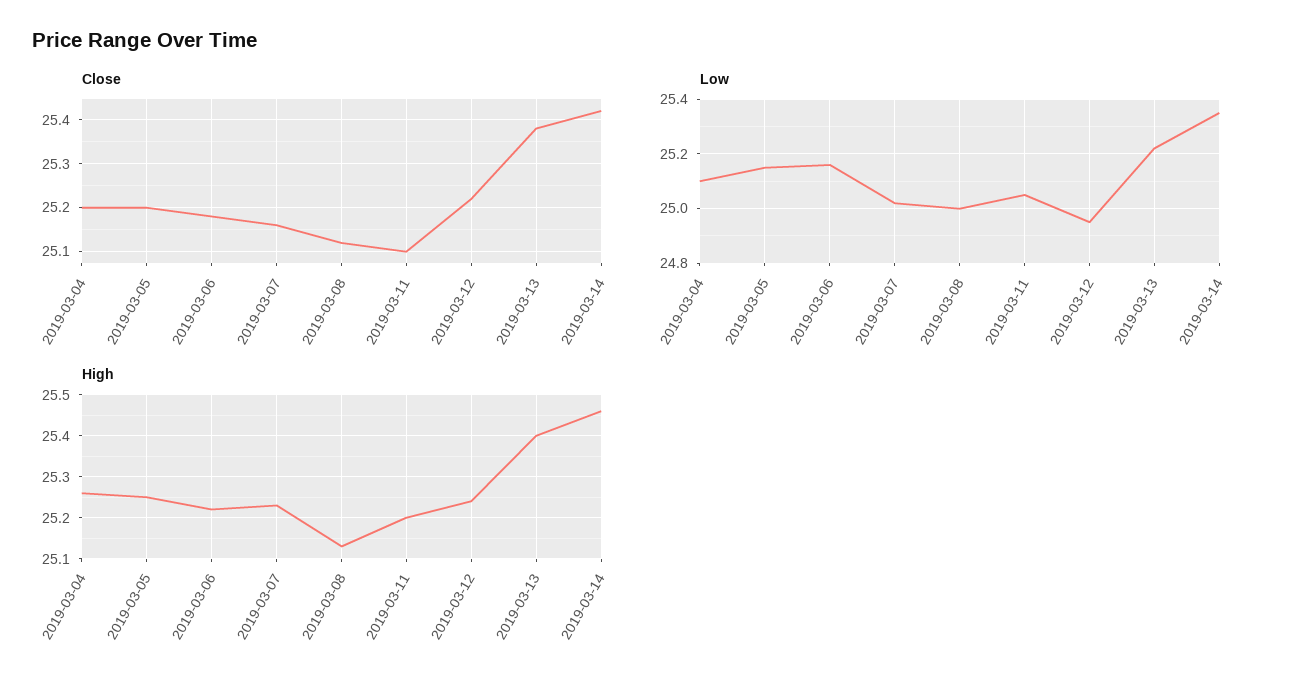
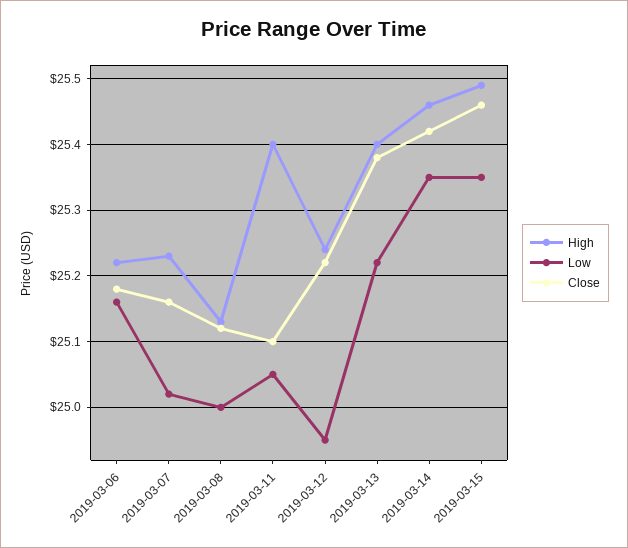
Close, 2019-03-04: 25.2 -> none
Close, 2019-03-05: 25.2 -> none
Low, 2019-03-04: 25.1 -> none
Low, 2019-03-05: 25.15 -> none
High, 2019-03-04: 25.25 -> none
High, 2019-03-05: 25.25 -> none
High, 2019-03-11: 25.2 -> 25.4
High, 2019-03-15: none -> 25.49
Low, 2019-03-15: none -> 25.35
Close, 2019-03-15: none -> 25.46

